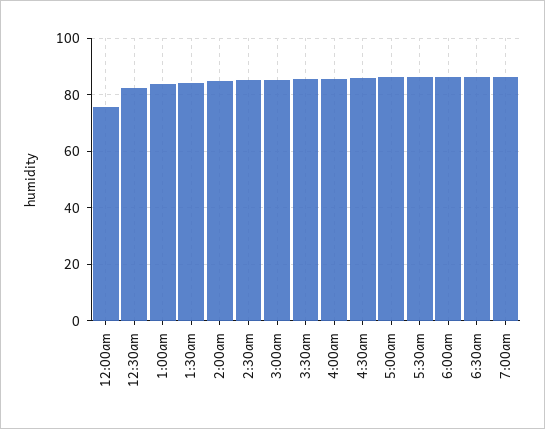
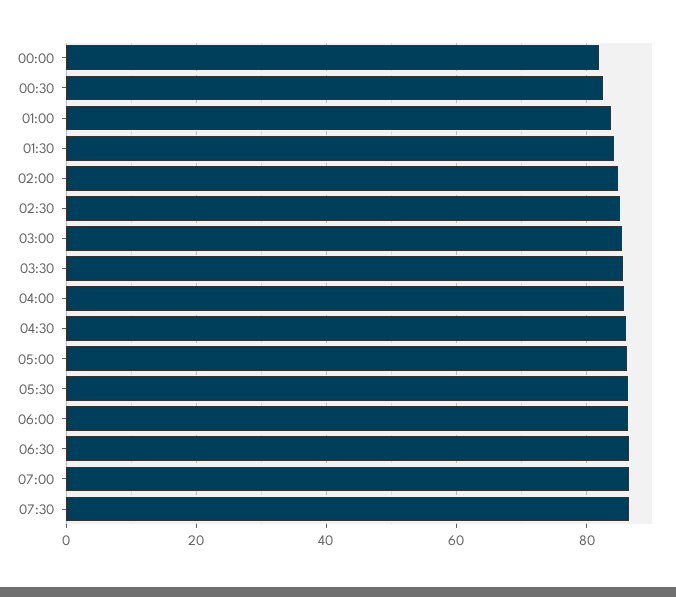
12:00am: 75 -> 82
07:30: none -> 86

